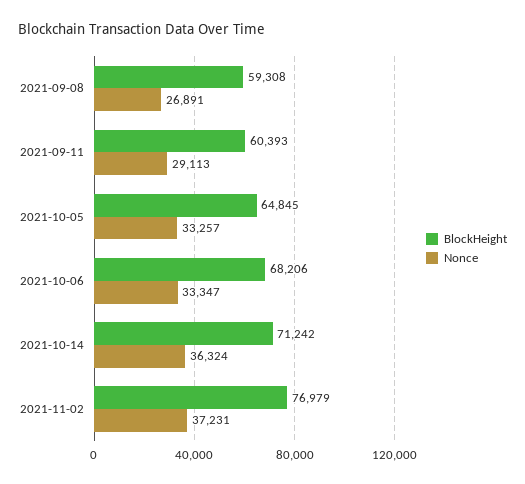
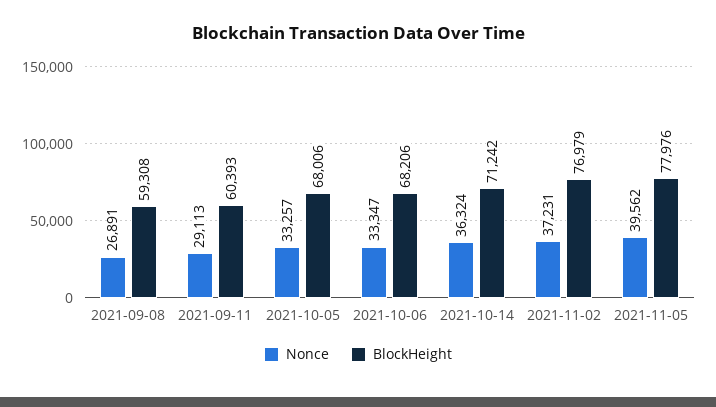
BlockHeight, 2021-10-05: 64845 -> 68006
Nonce, 2021-11-05: none -> 39562
BlockHeight, 2021-11-05: none -> 77976

